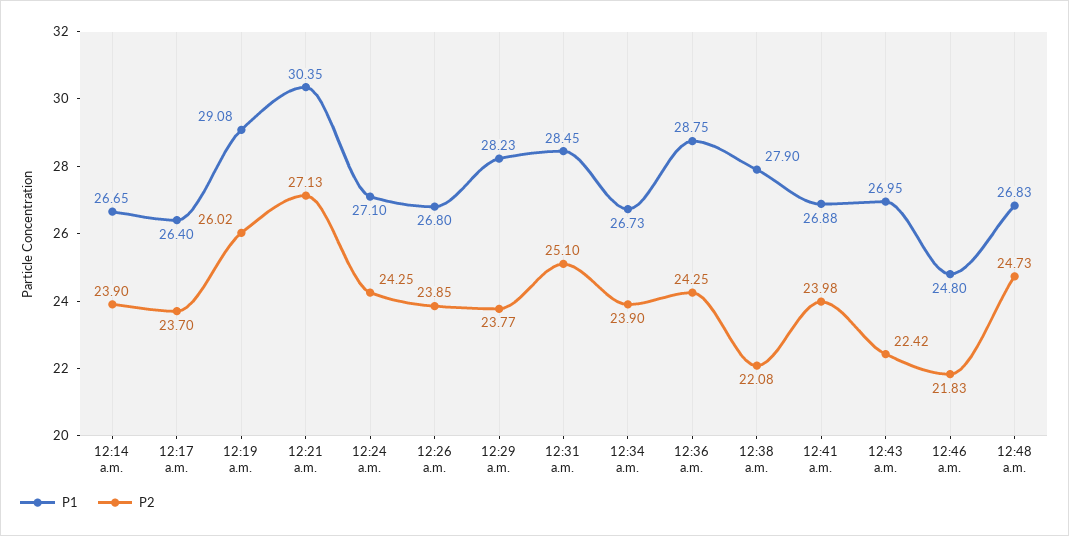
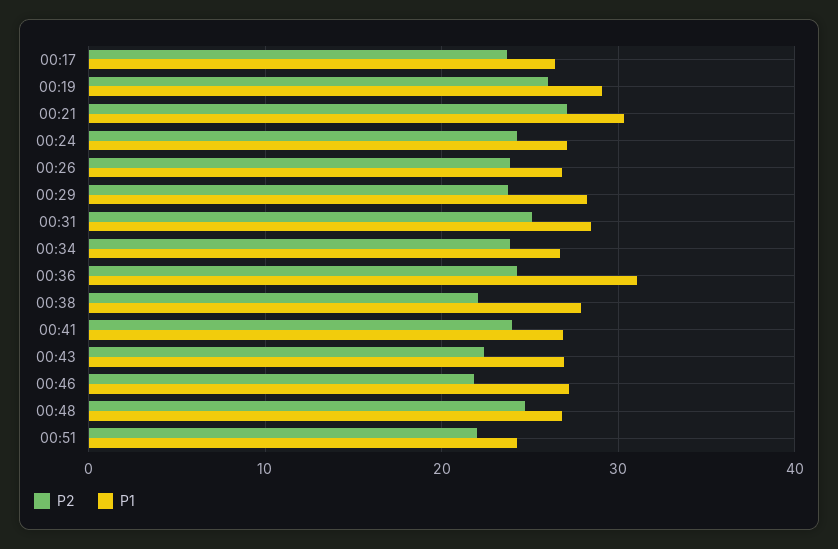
P1, 12:14 a.m.: 26.65 -> none
P2, 12:14 a.m.: 23.9 -> none
P1, 12:36 a.m.: 28.75 -> 31
P1, 12:46 a.m.: 24.8 -> 27
P2, 00:51: none -> 22
P1, 00:51: none -> 24

